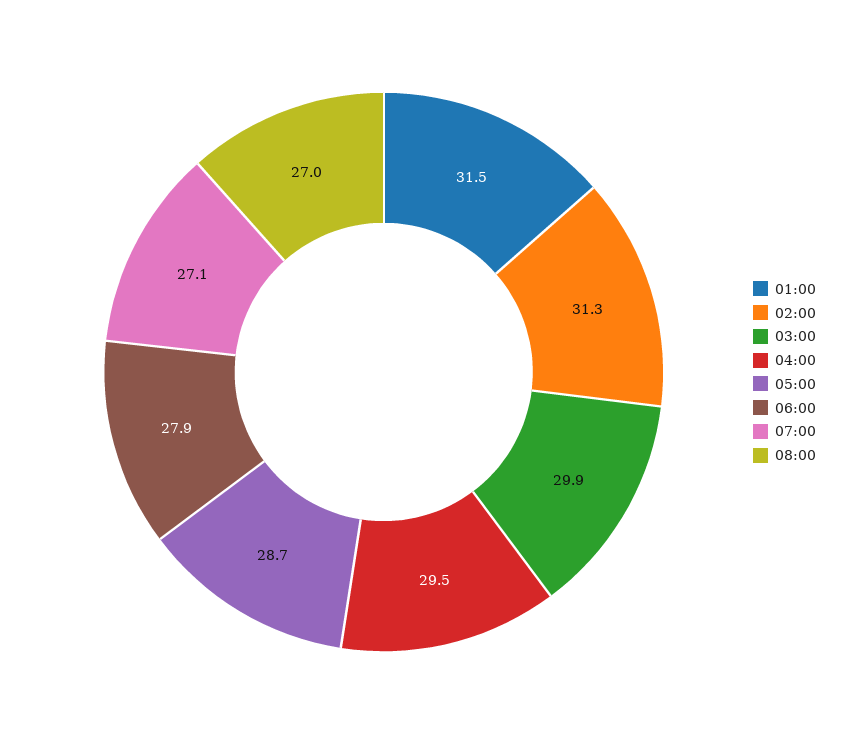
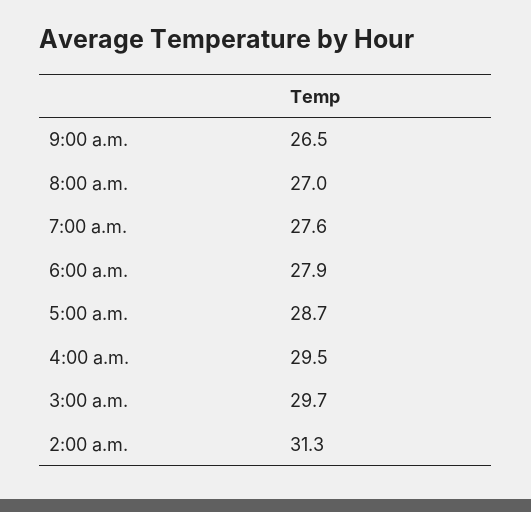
01:00: 31.5 -> none
03:00: 29.9 -> 29.7
07:00: 27.1 -> 27.6
9:00 a.m.: none -> 26.5

